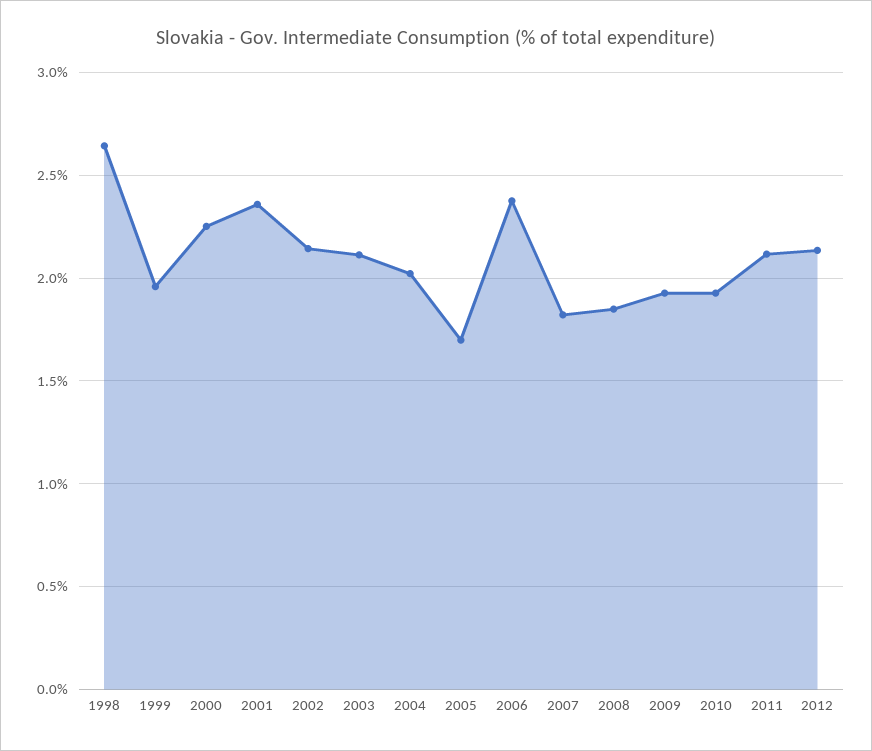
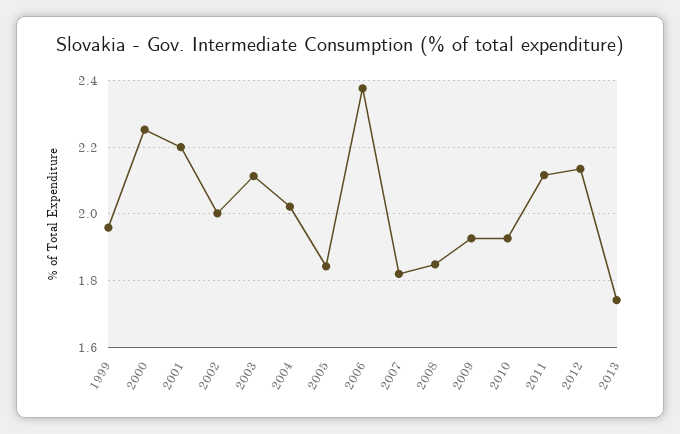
1998: 2.65 -> none
2001: 2.35 -> 2.2
2002: 2.15 -> 2
2005: 1.7 -> 1.84
2013: none -> 1.74

